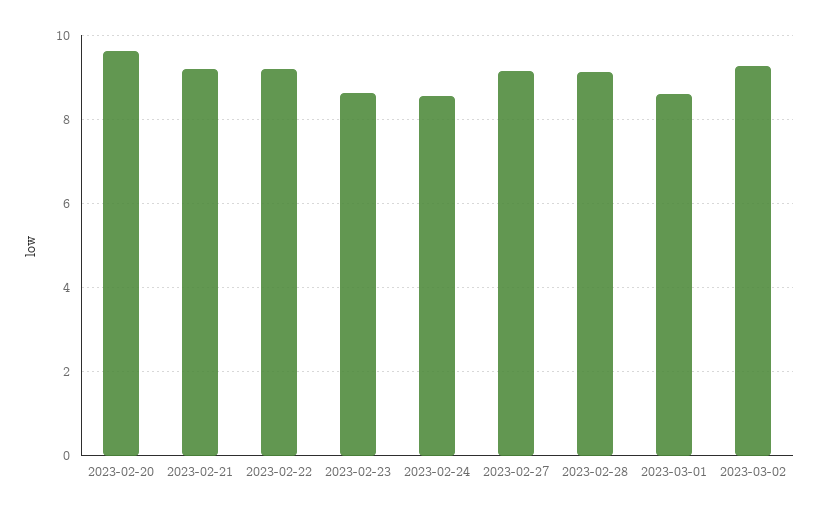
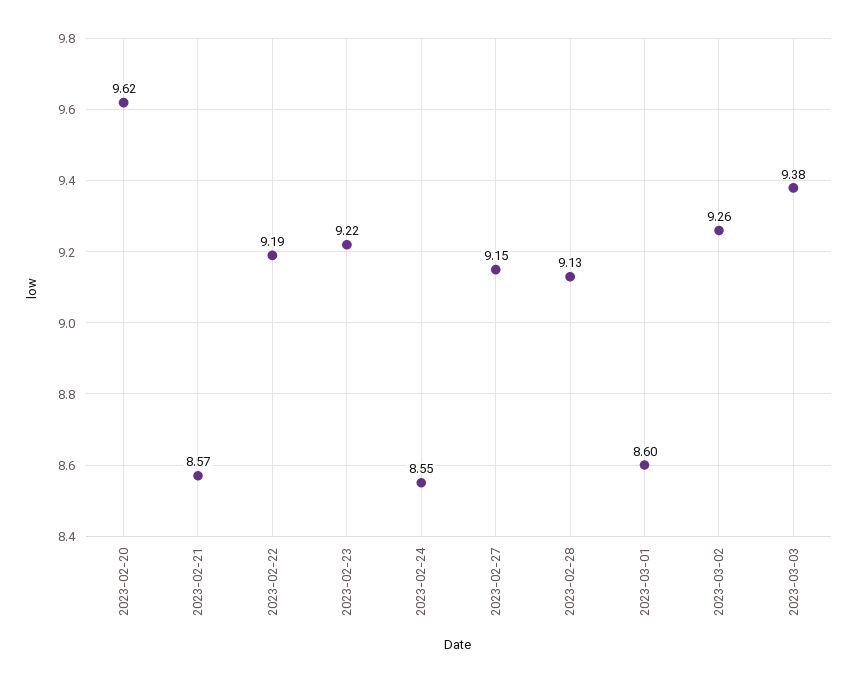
2023-02-21: 9.2 -> 8.57
2023-02-23: 8.6 -> 9.22
2023-03-03: none -> 9.38

